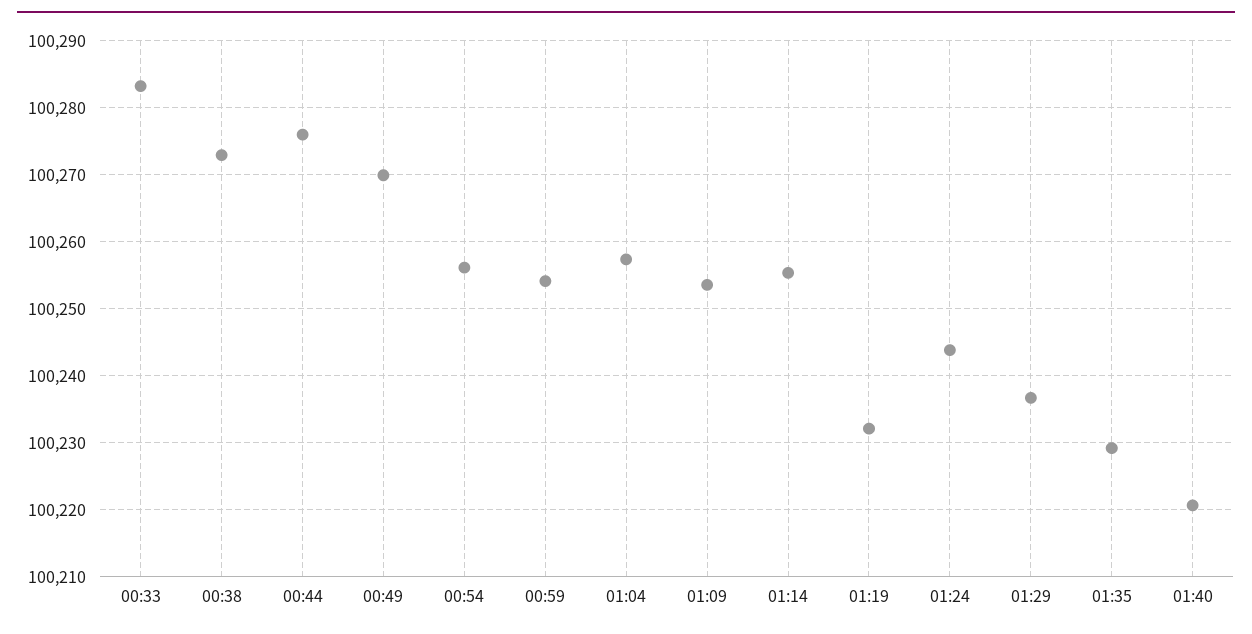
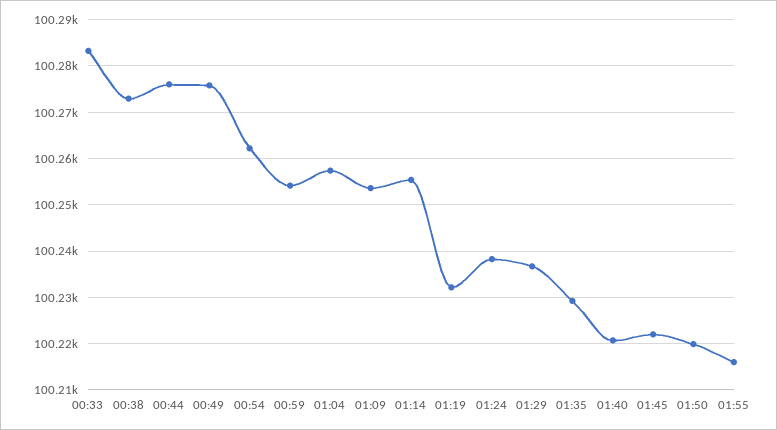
00:49: 100270 -> 100276
00:54: 100256 -> 100262
01:24: 100244 -> 100238
01:45: none -> 100222
01:50: none -> 100220
01:55: none -> 100216

